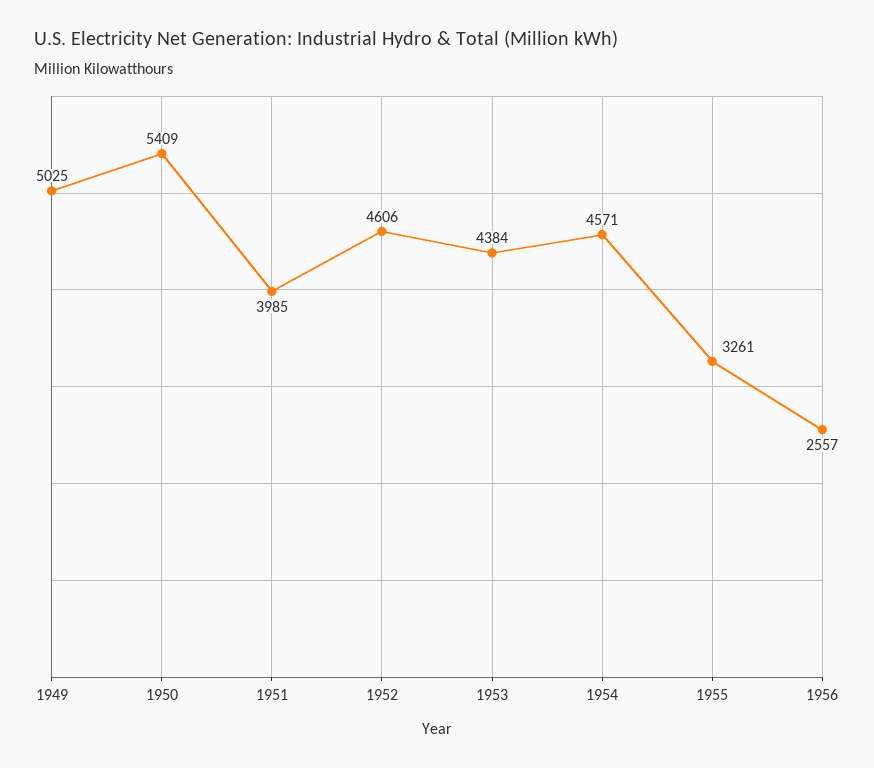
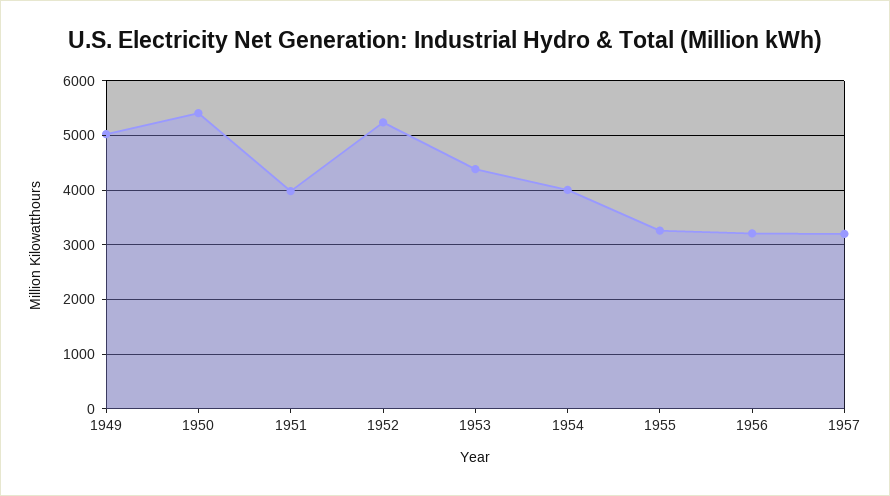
1952: 4606 -> 5200
1954: 4571 -> 4000
1956: 2557 -> 3200
1957: none -> 3200

